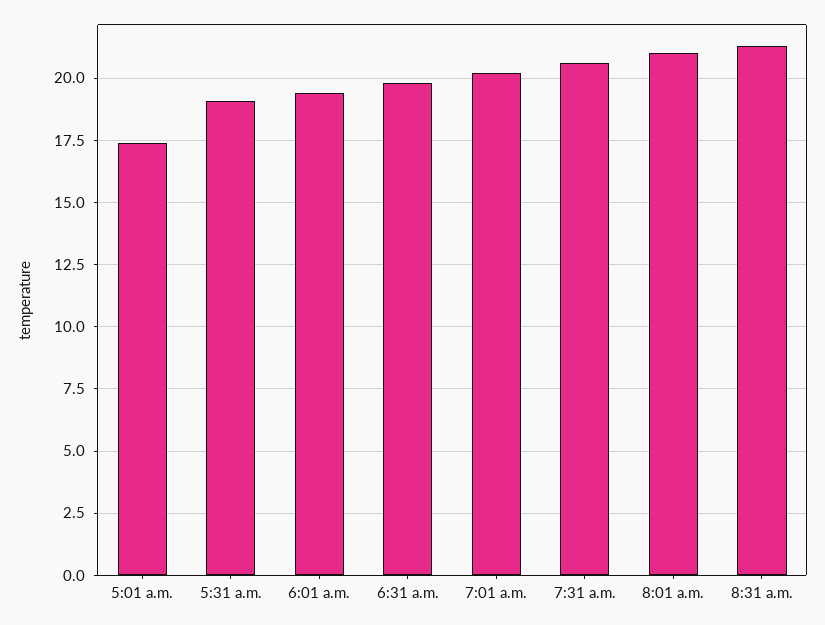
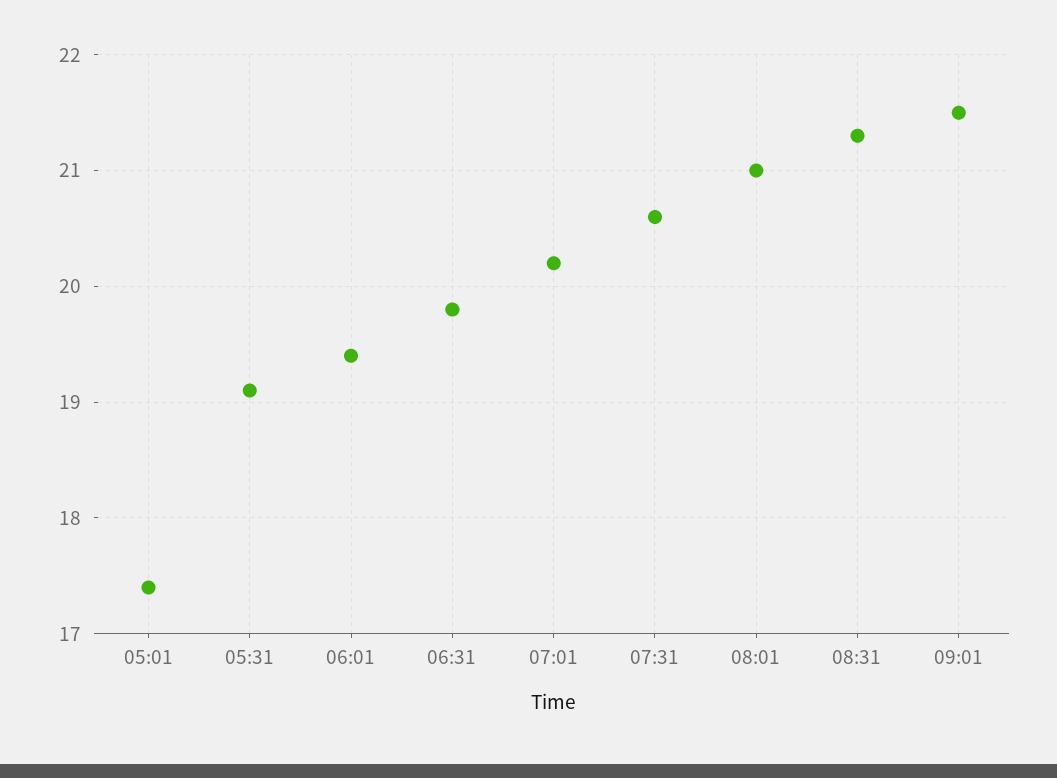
09:01: none -> 21.5

